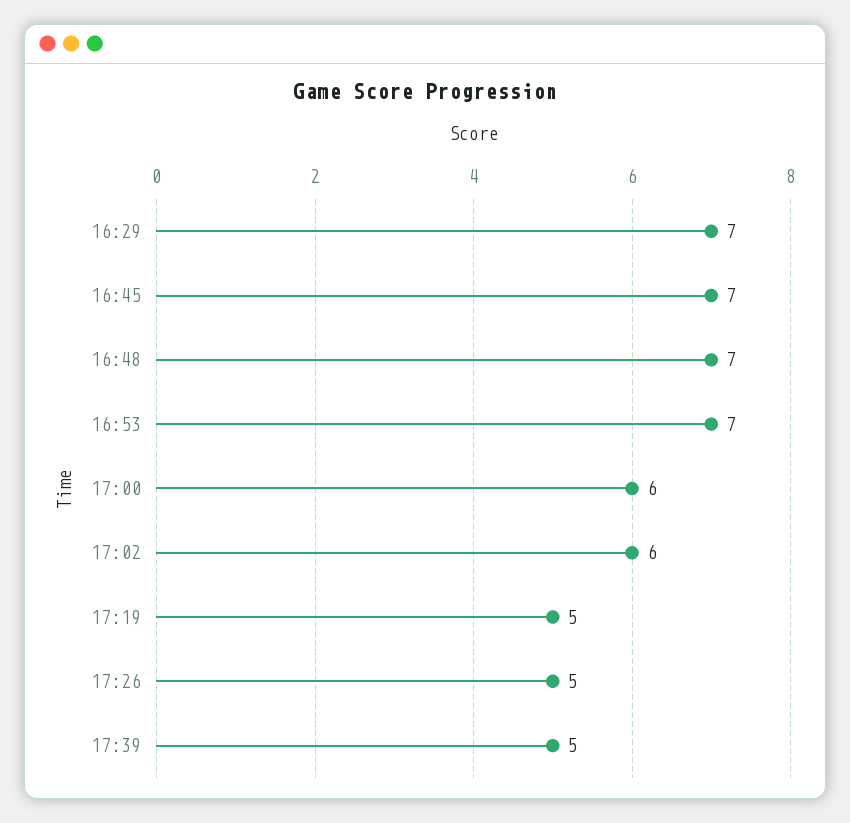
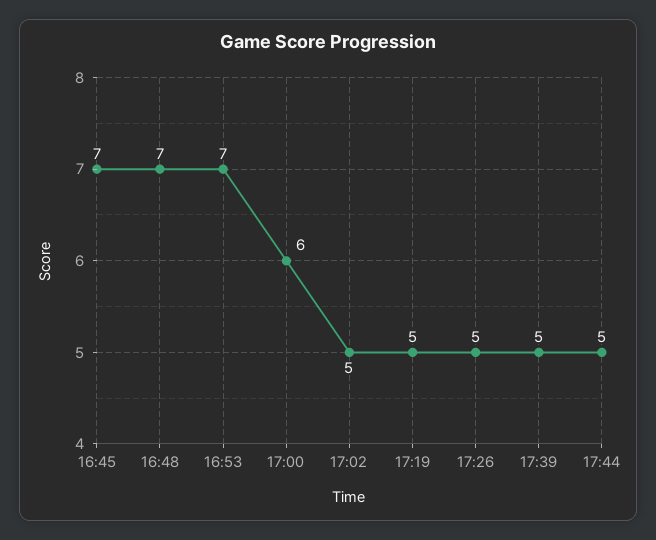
16:29: 7 -> none
17:02: 6 -> 5
17:44: none -> 5

